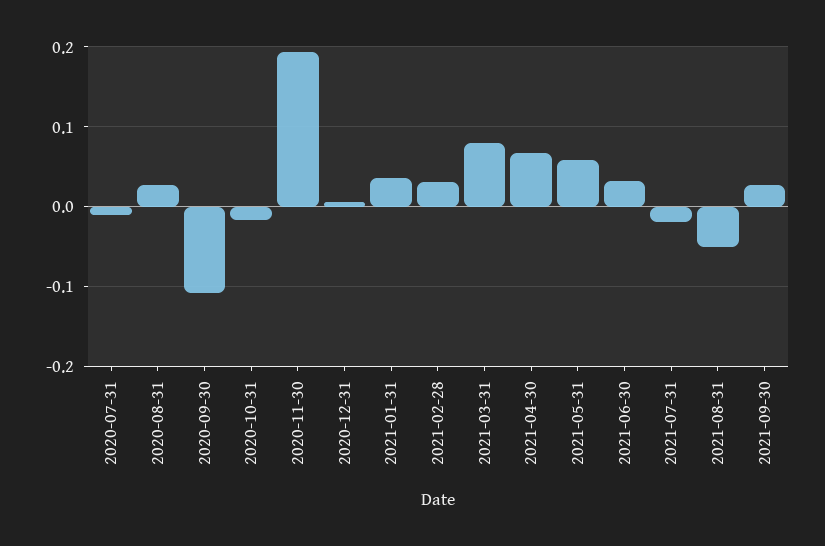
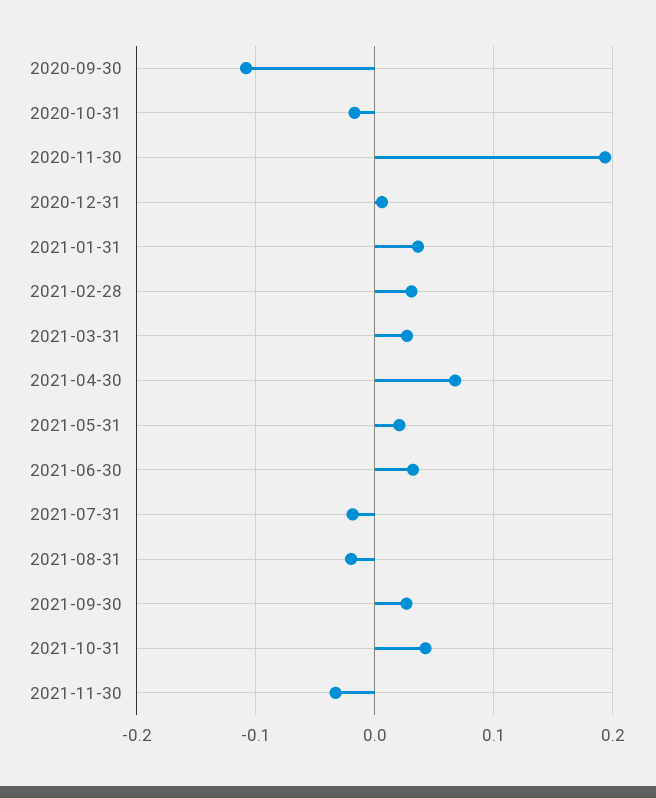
2020-07-31: -0.01 -> none
2020-08-31: 0.03 -> none
2021-03-31: 0.08 -> 0.03
2021-05-31: 0.06 -> 0.02
2021-08-31: -0.05 -> -0.02
2021-10-31: none -> 0.04
2021-11-30: none -> -0.03

